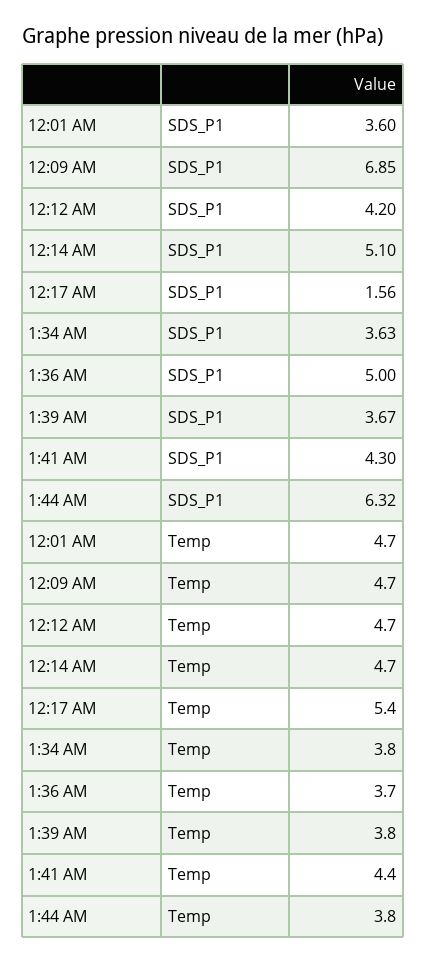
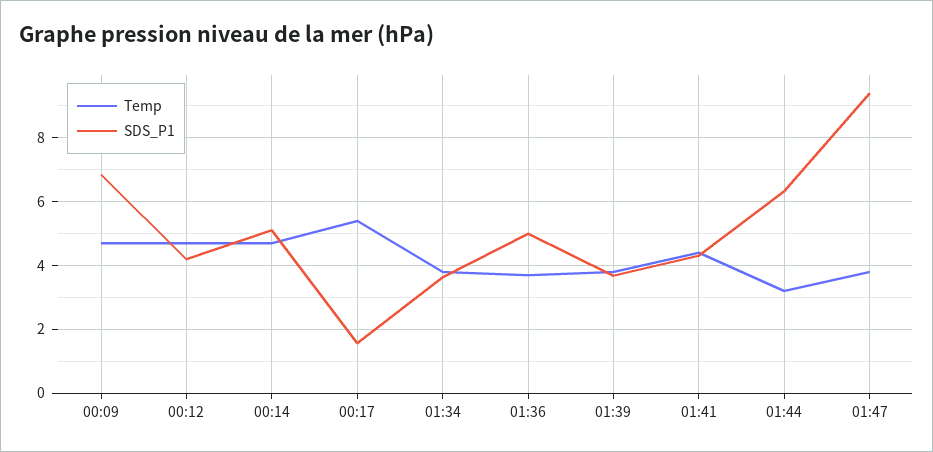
SDS_P1, 12:01 AM: 3.6 -> none
Temp, 12:01 AM: 4.7 -> none
Temp, 1:44 AM: 3.8 -> 3.2
Temp, 01:47: none -> 3.8
SDS_P1, 01:47: none -> 9.4

